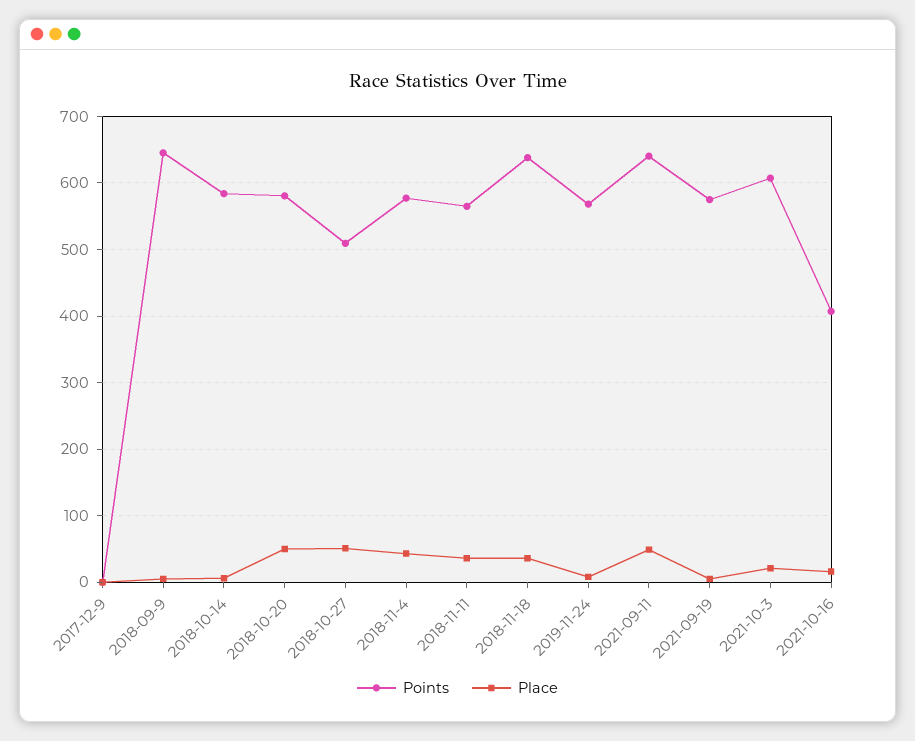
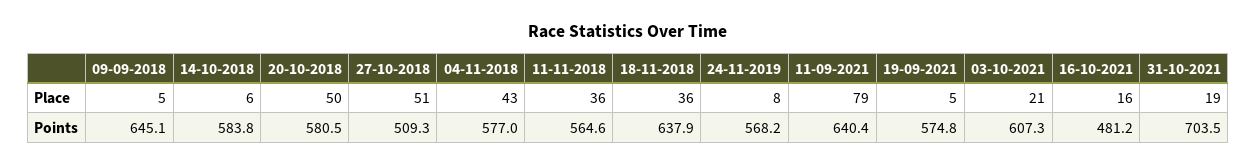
Points, 2017-12-9: 0 -> none
Place, 2017-12-9: 0 -> none
Place, 2021-09-11: 50 -> 79
Points, 2021-10-16: 410 -> 481.2
Place, 31-10-2021: none -> 19
Points, 31-10-2021: none -> 703.5

